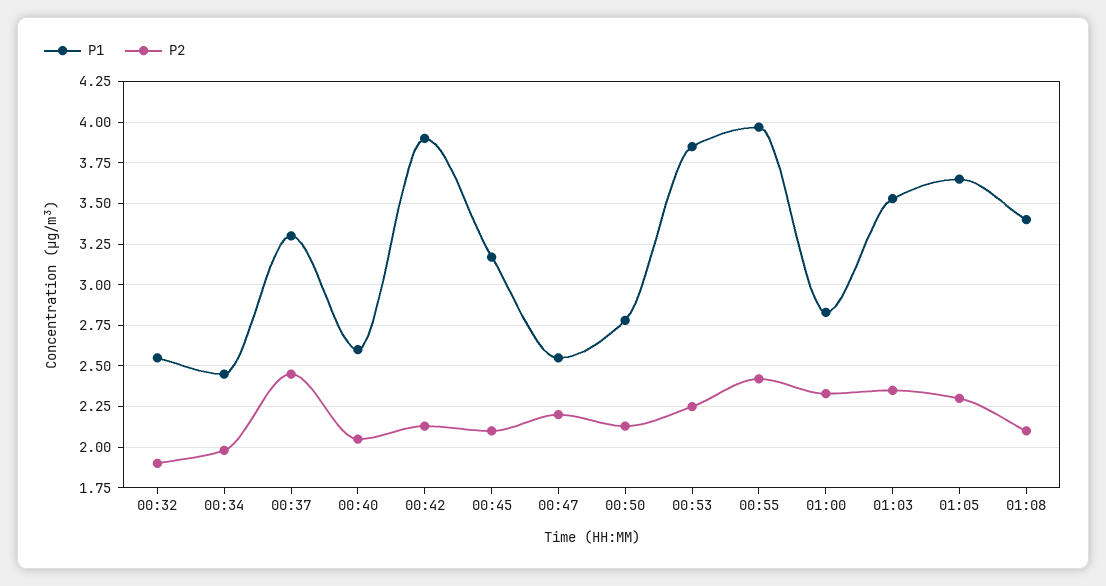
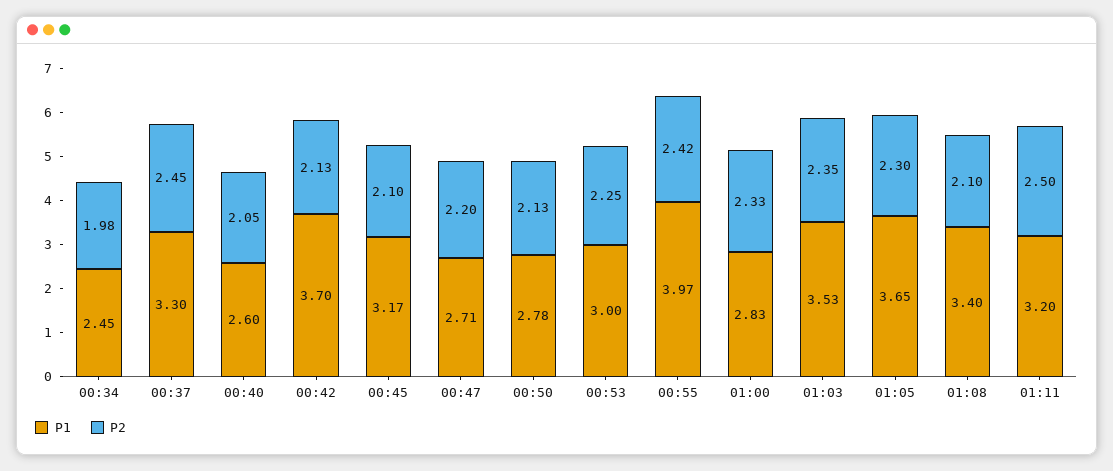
P1, 00:32: 2.55 -> none
P2, 00:32: 1.9 -> none
P1, 00:42: 3.9 -> 3.7
P1, 00:47: 2.55 -> 2.71
P1, 00:53: 3.85 -> 3
P1, 01:11: none -> 3.2
P2, 01:11: none -> 2.5

